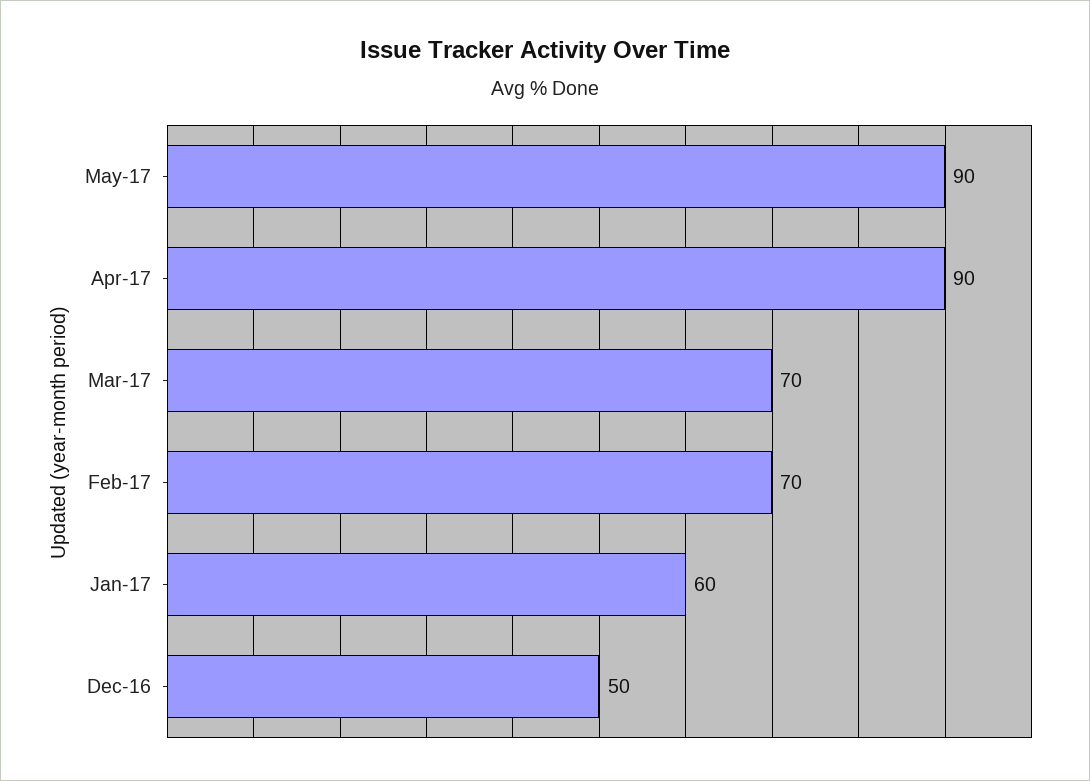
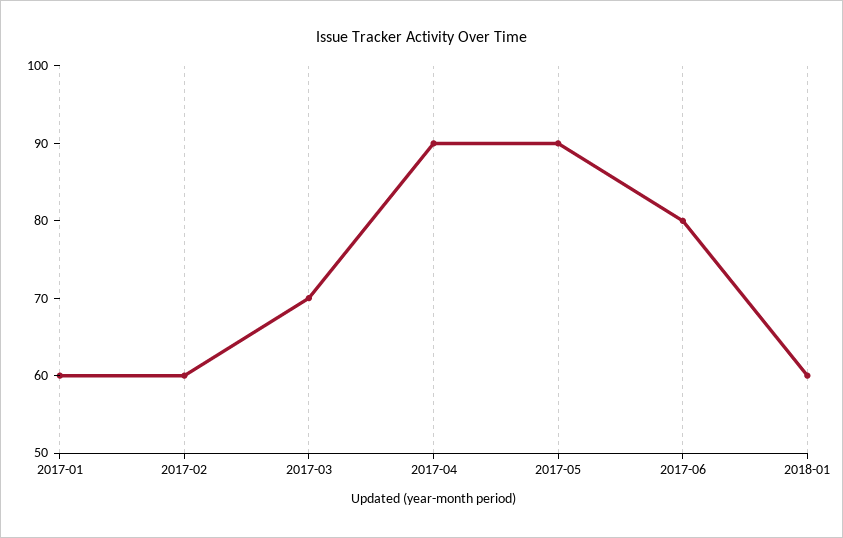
Feb-17: 70 -> 60
Dec-16: 50 -> none
2017-06: none -> 80
2018-01: none -> 60

